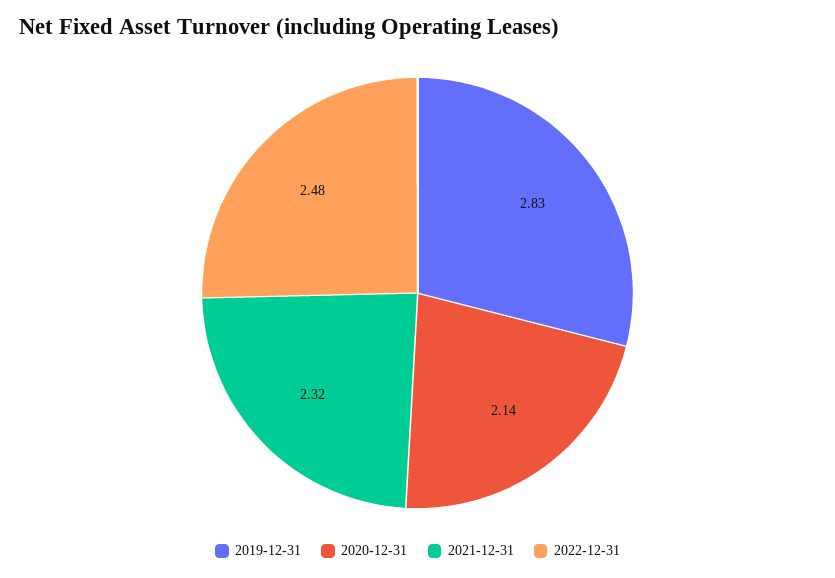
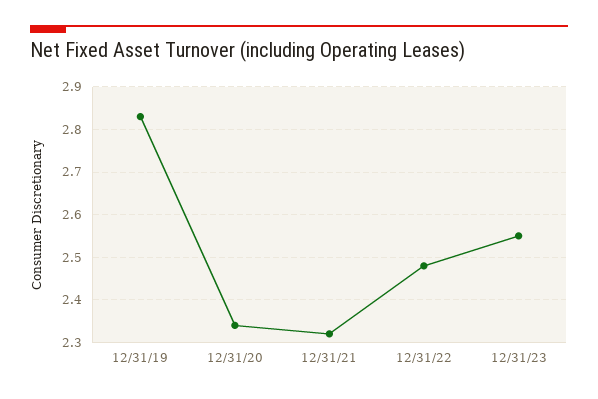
2020-12-31: 2.14 -> 2.35
12/31/23: none -> 2.55

